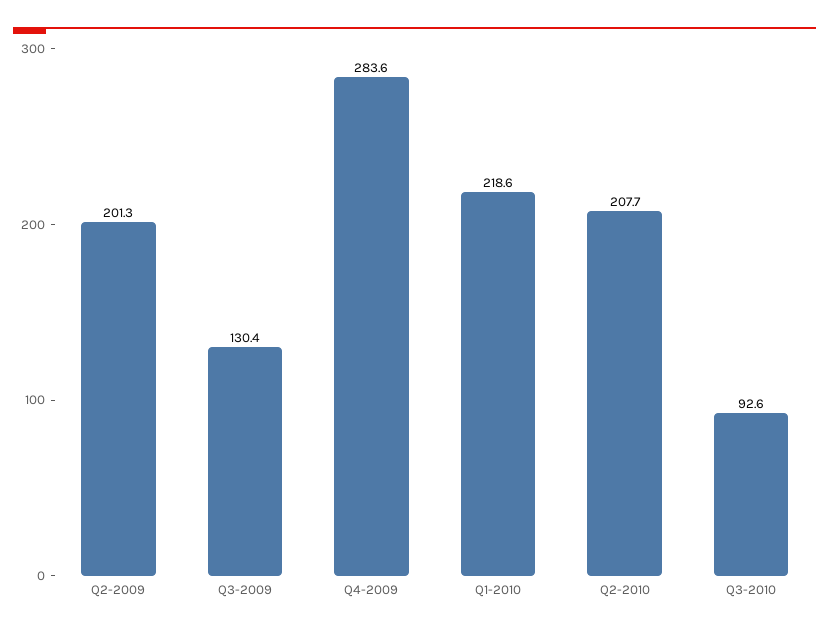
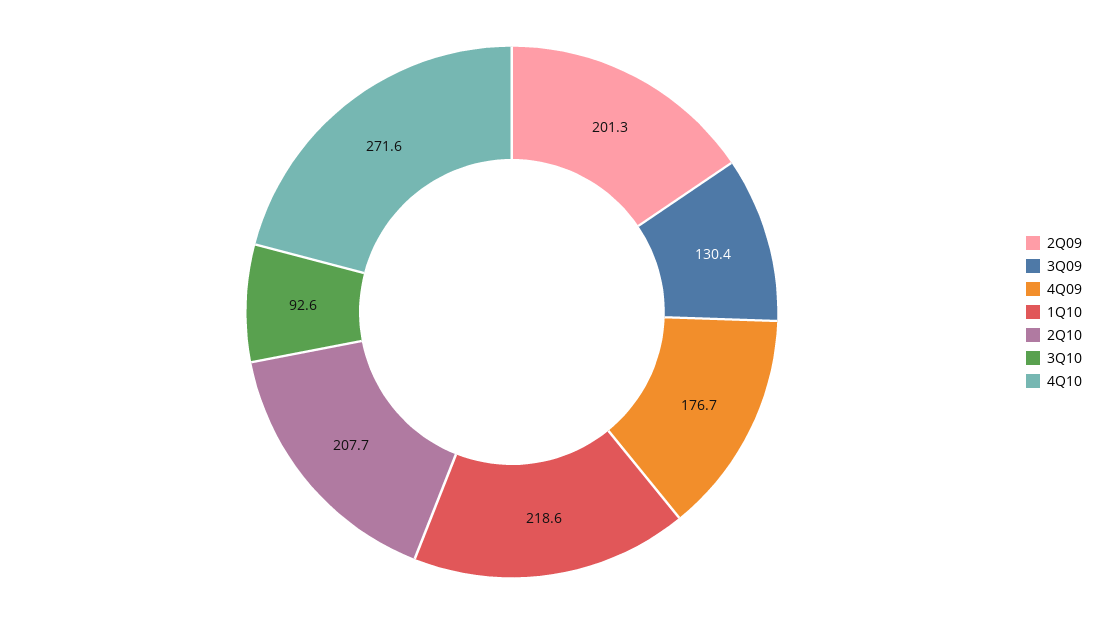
Q4-2009: 283.6 -> 176.7
4Q10: none -> 271.6

